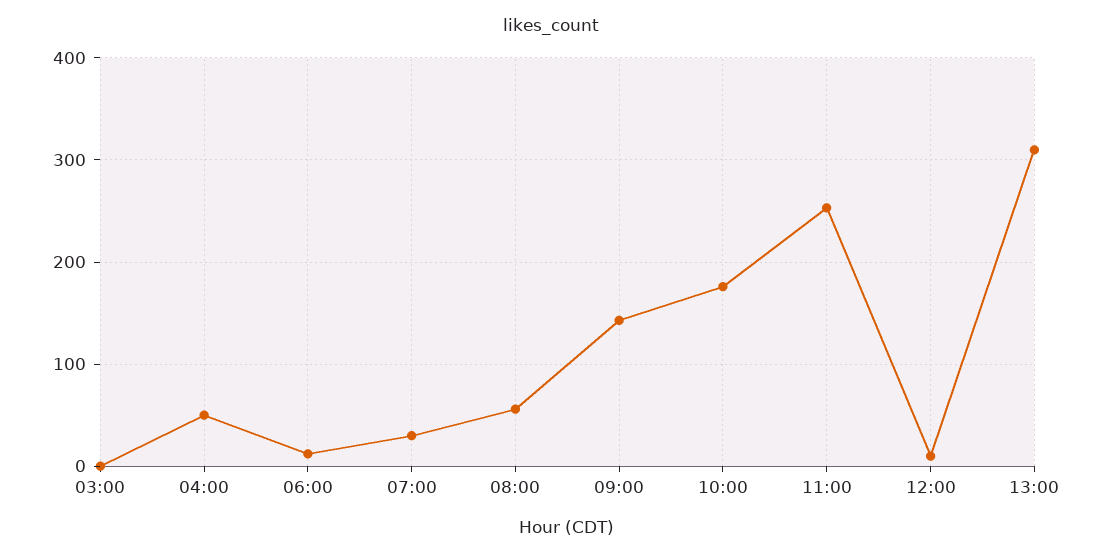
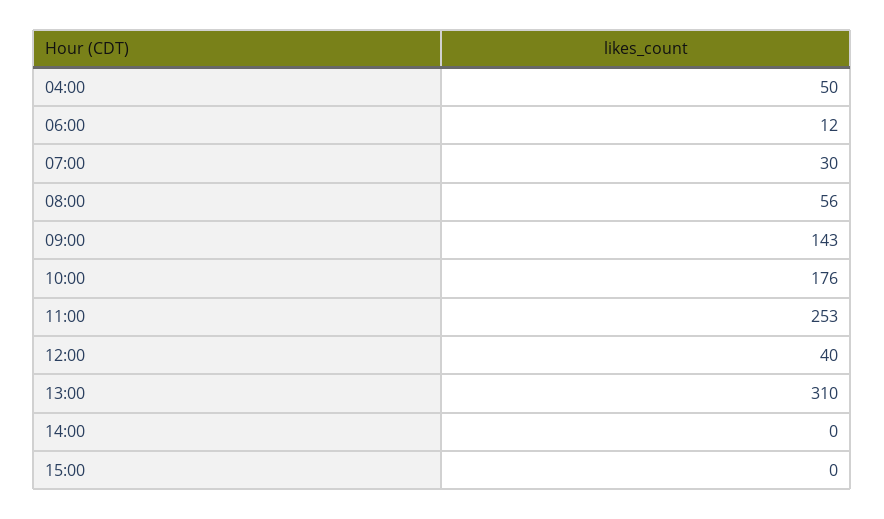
03:00: 0 -> none
12:00: 10 -> 40
14:00: none -> 0
15:00: none -> 0

